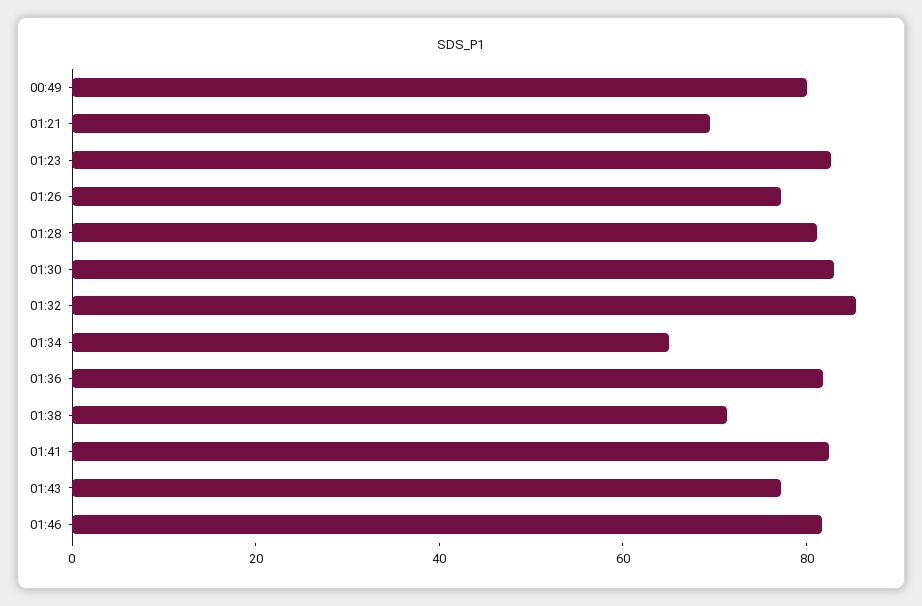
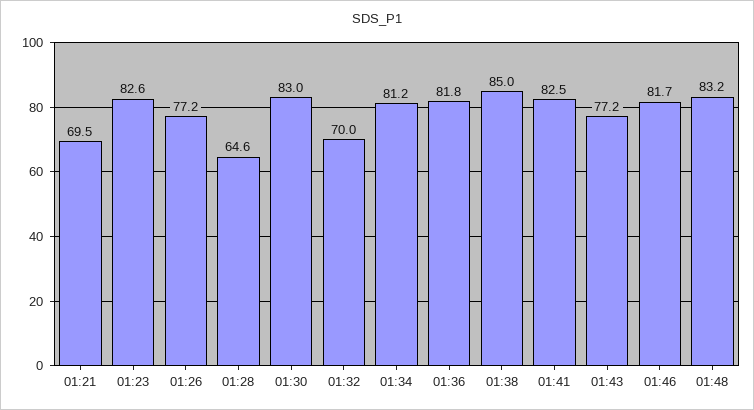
00:49: 80 -> none
01:28: 80 -> 64.6
01:32: 85 -> 70
01:34: 65 -> 81.2
01:38: 70 -> 85
01:48: none -> 83.2

